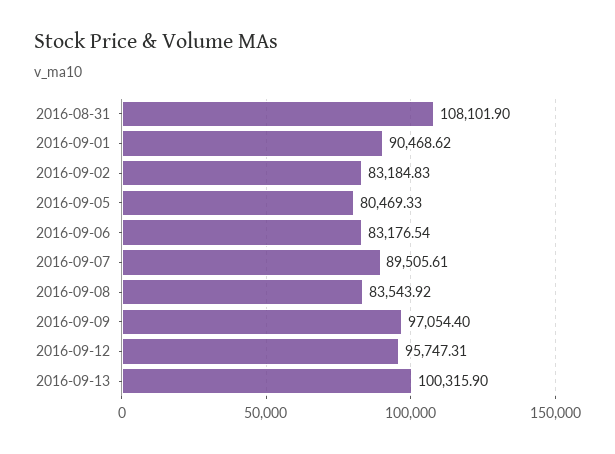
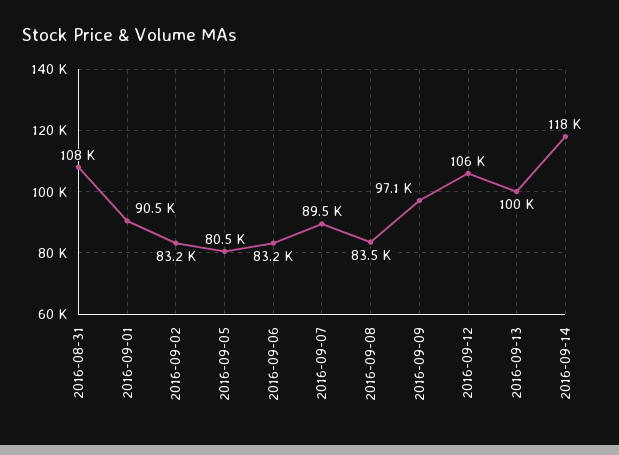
2016-09-12: 95747.31 -> 106000
2016-09-14: none -> 118000

